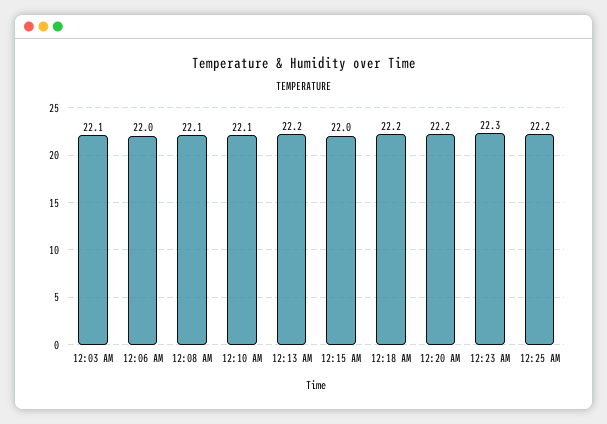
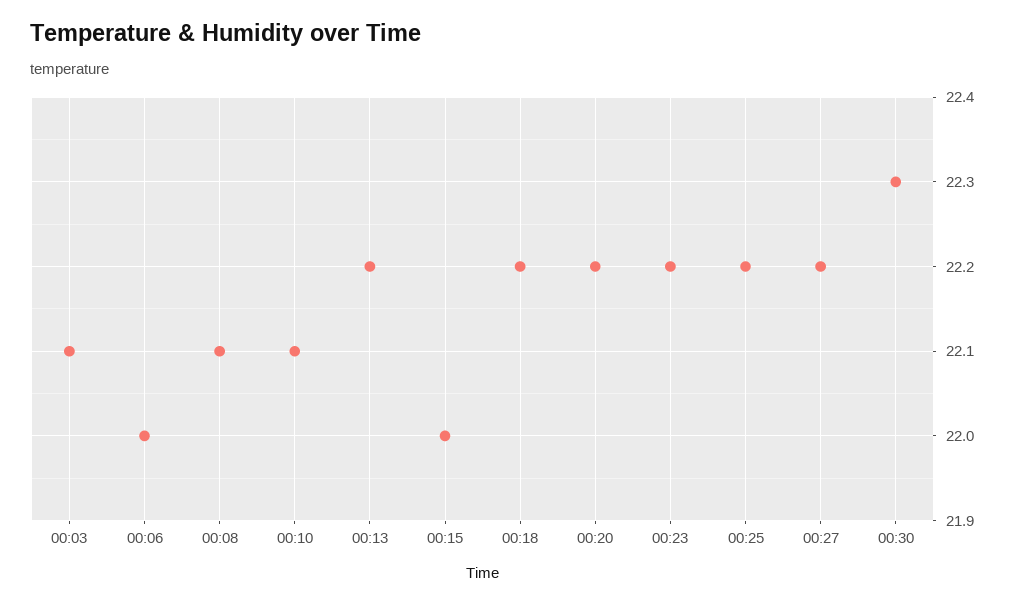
12:23 AM: 22.3 -> 22.2
00:27: none -> 22.2
00:30: none -> 22.3

